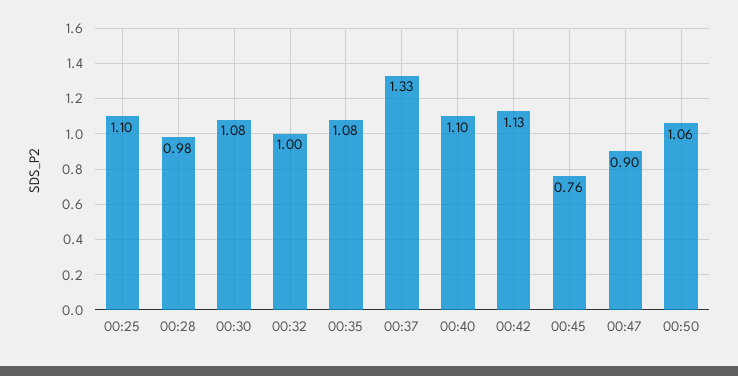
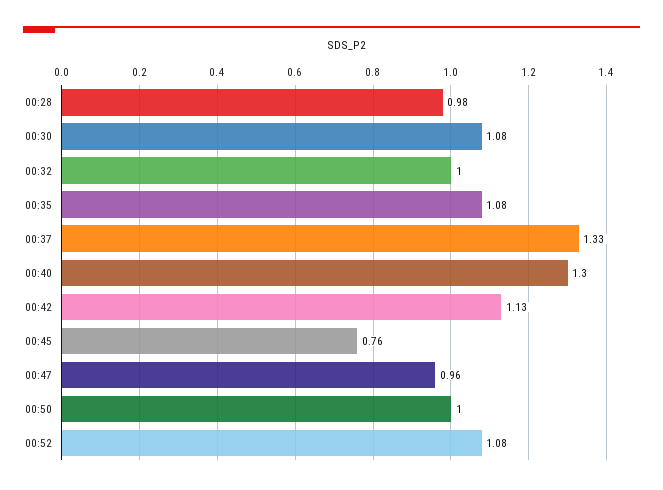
00:25: 1.1 -> none
00:40: 1.1 -> 1.3
00:47: 0.9 -> 0.96
00:50: 1.06 -> 1
00:52: none -> 1.08

